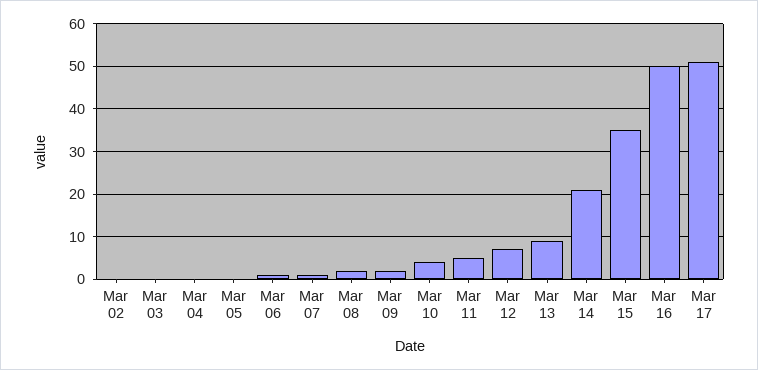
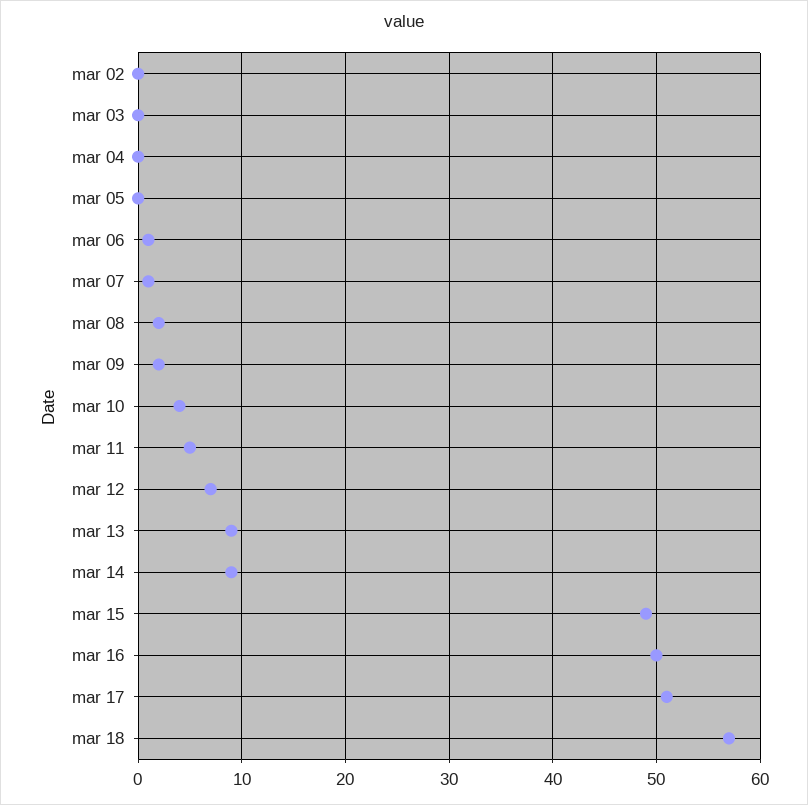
Mar 14: 20 -> 9
Mar 15: 35 -> 49
mar 18: none -> 57

